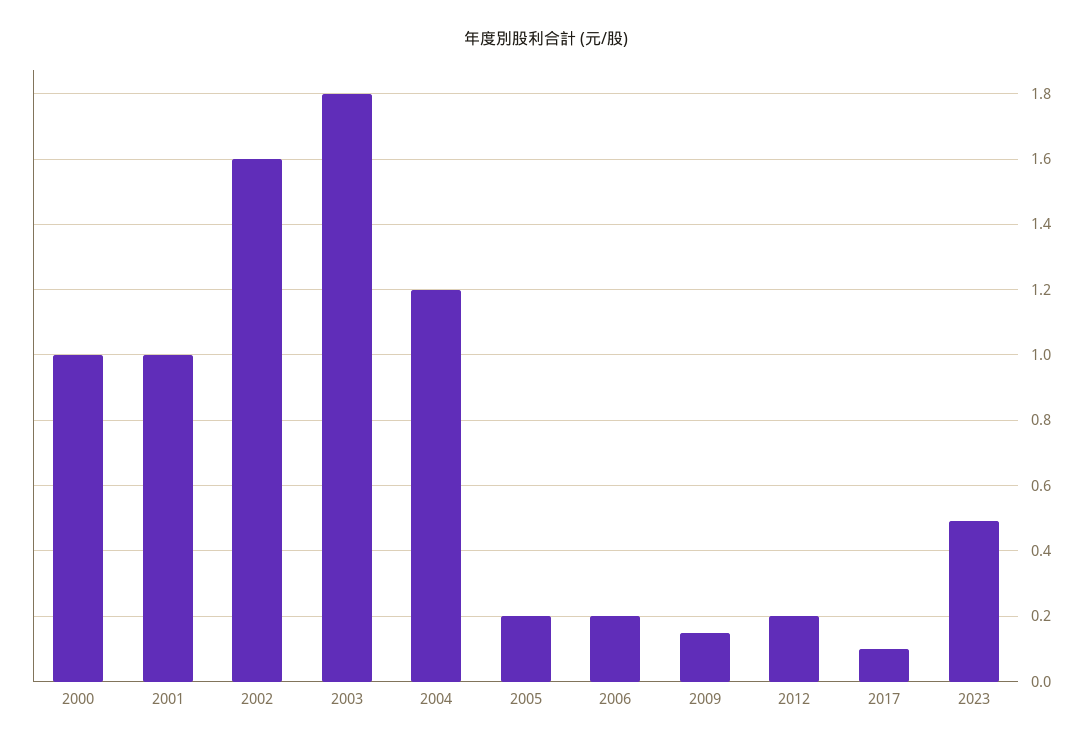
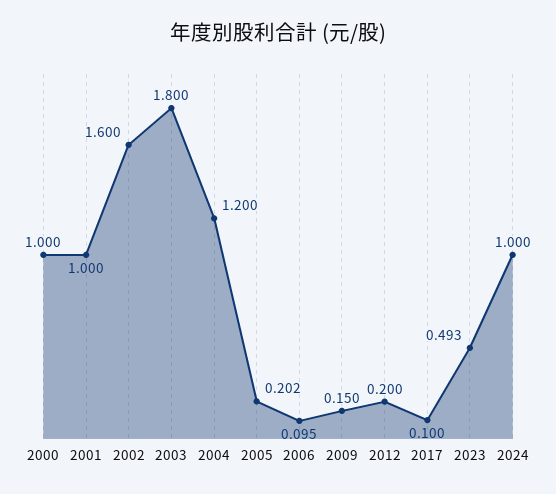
2006: 0.2 -> 0.095
2024: none -> 1

